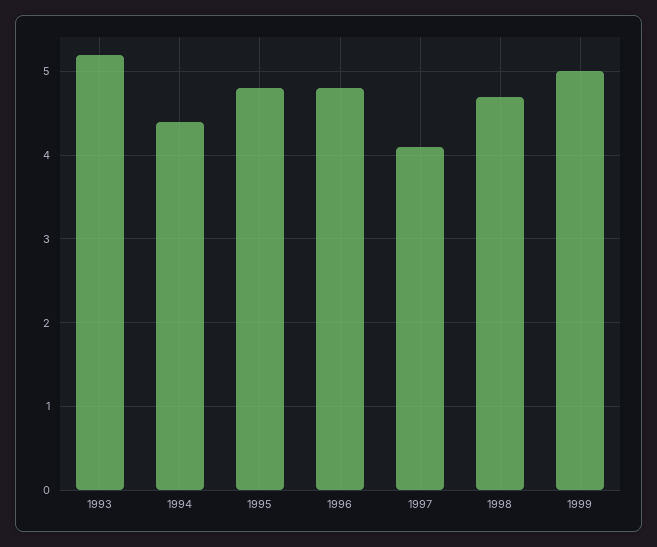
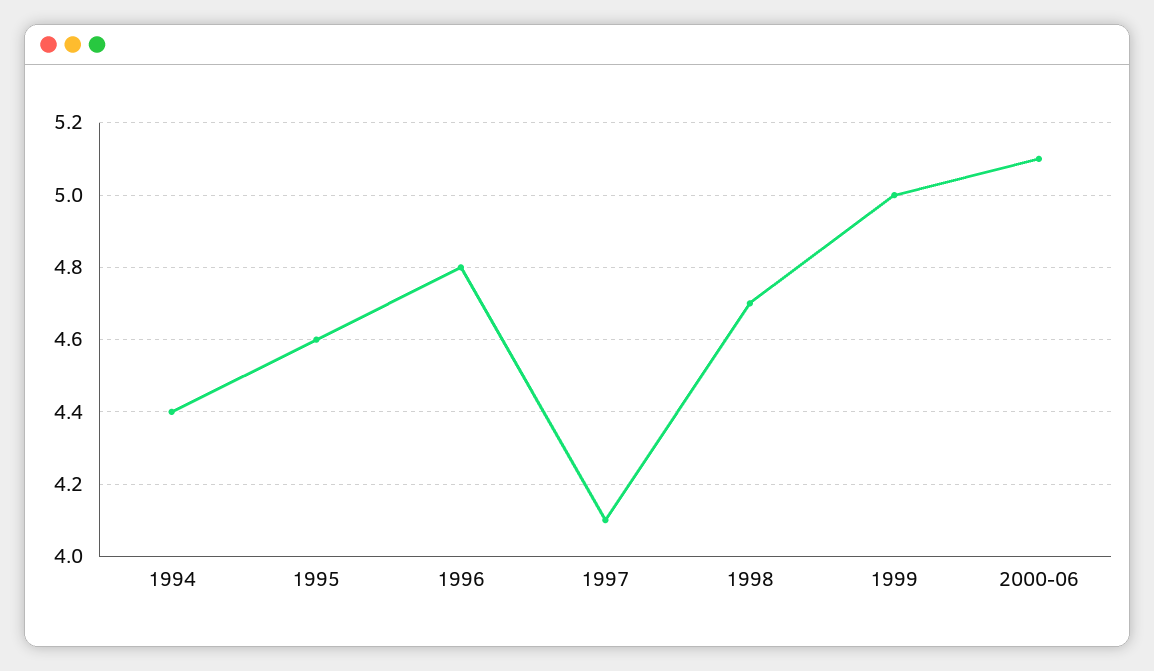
1993: 5.2 -> none
1995: 4.8 -> 4.6
2000-06: none -> 5.1

